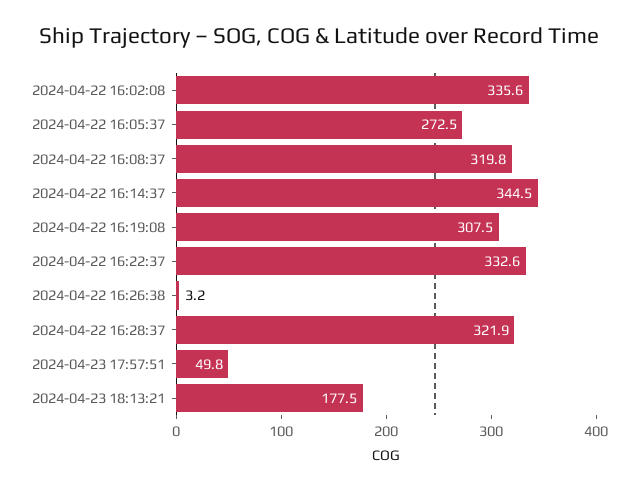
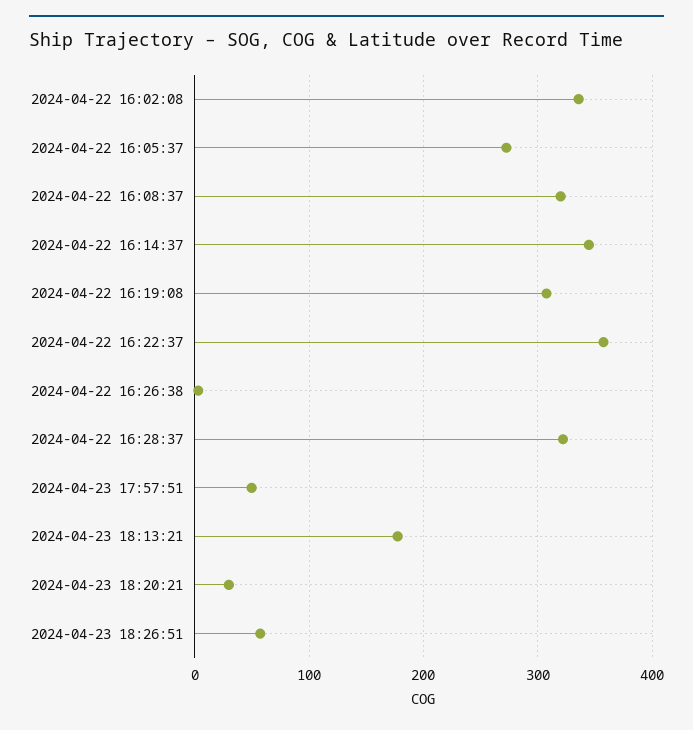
2024-04-22 16:22:37: 332.6 -> 360
2024-04-23 18:20:21: none -> 30
2024-04-23 18:26:51: none -> 60

